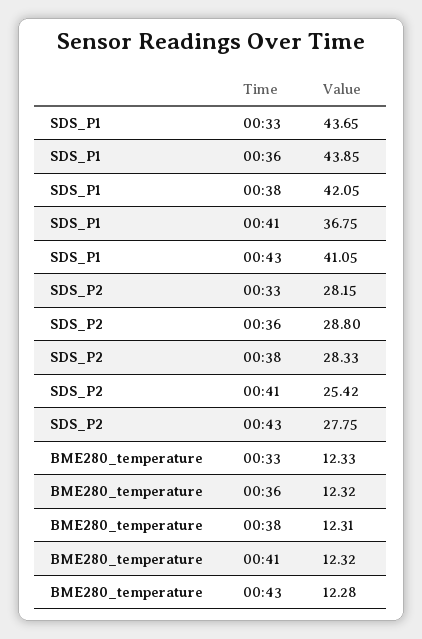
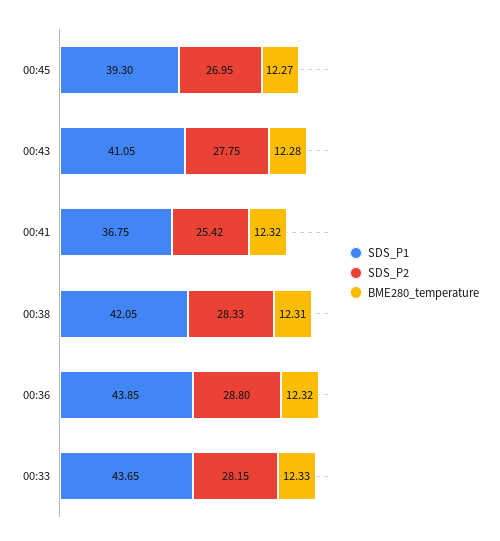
SDS_P1, 00:45: none -> 39.3
SDS_P2, 00:45: none -> 26.95
BME280_temperature, 00:45: none -> 12.27

